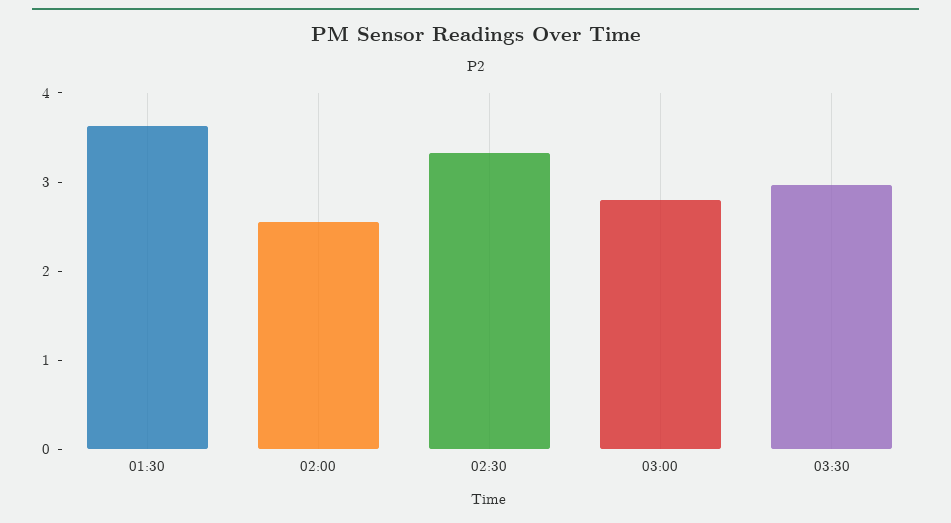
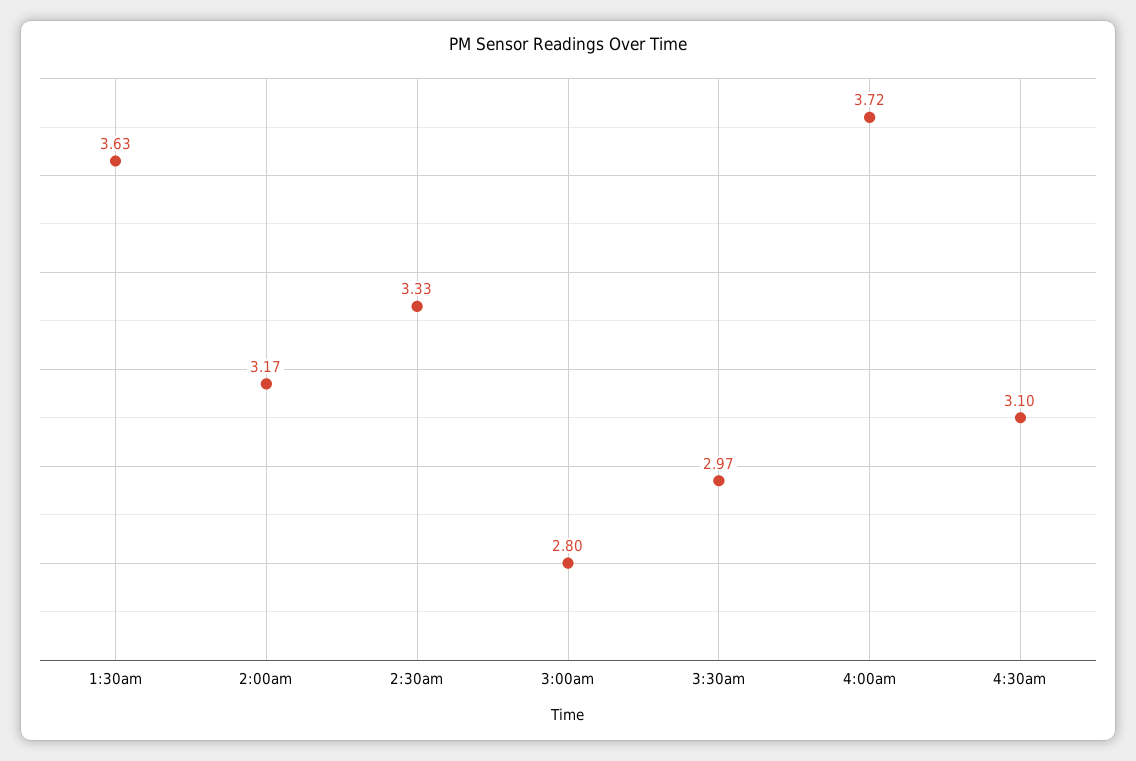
02:00: 2.6 -> 3.17
4:00am: none -> 3.72
4:30am: none -> 3.1

